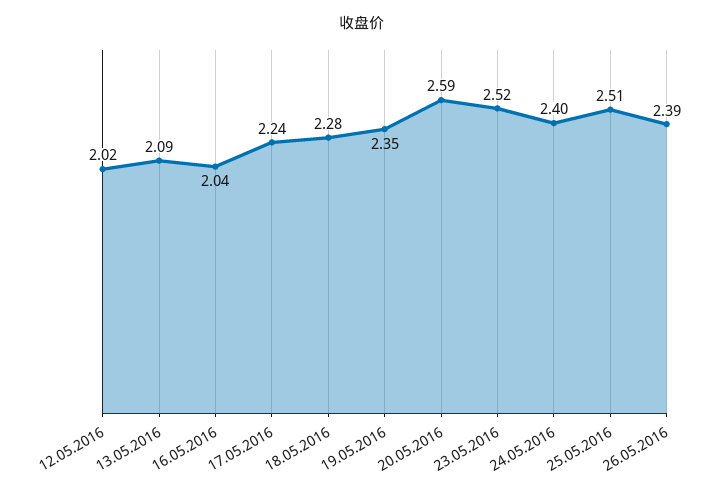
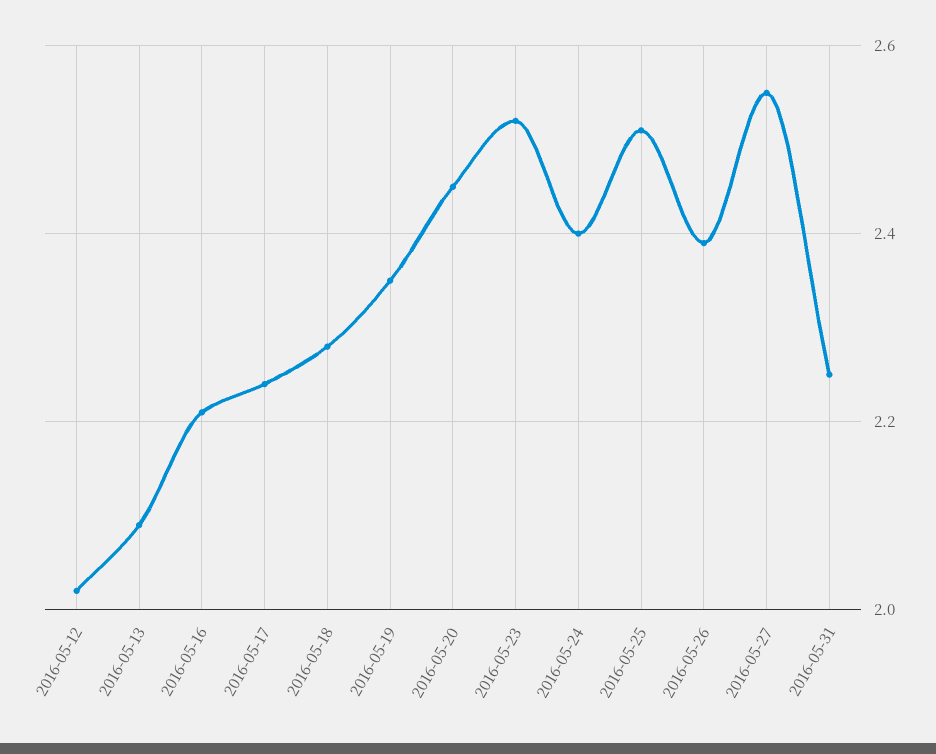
16.05.2016: 2.04 -> 2.2
20.05.2016: 2.59 -> 2.45
2016-05-27: none -> 2.55
2016-05-31: none -> 2.25

